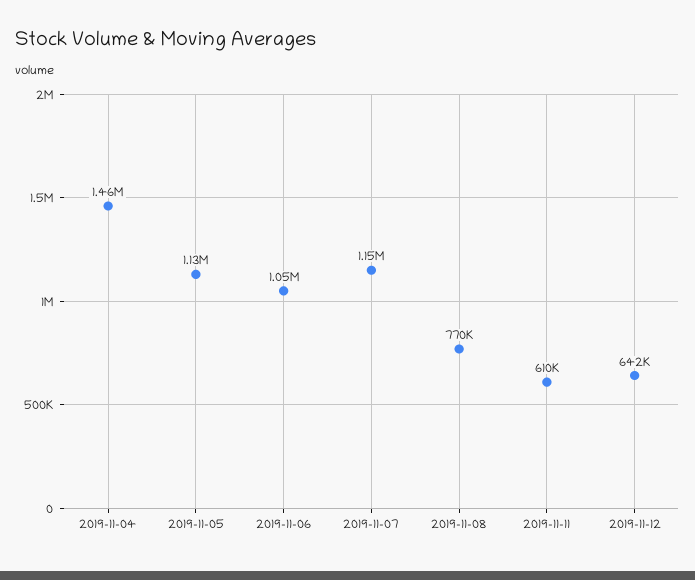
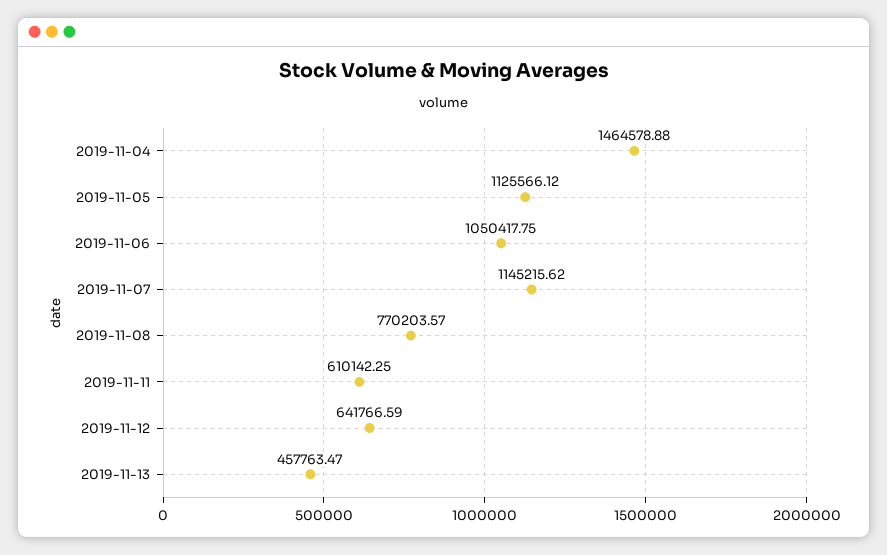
2019-11-13: none -> 457763.47

